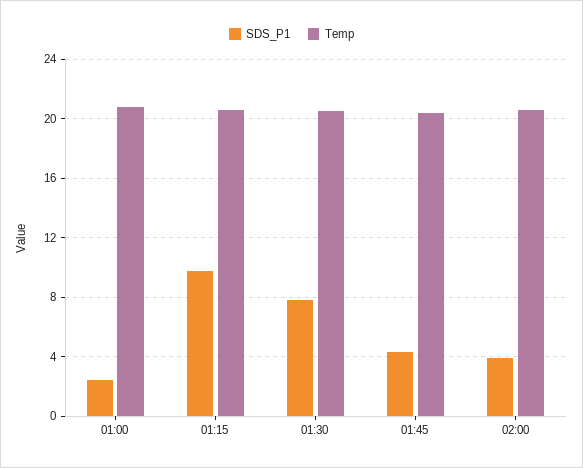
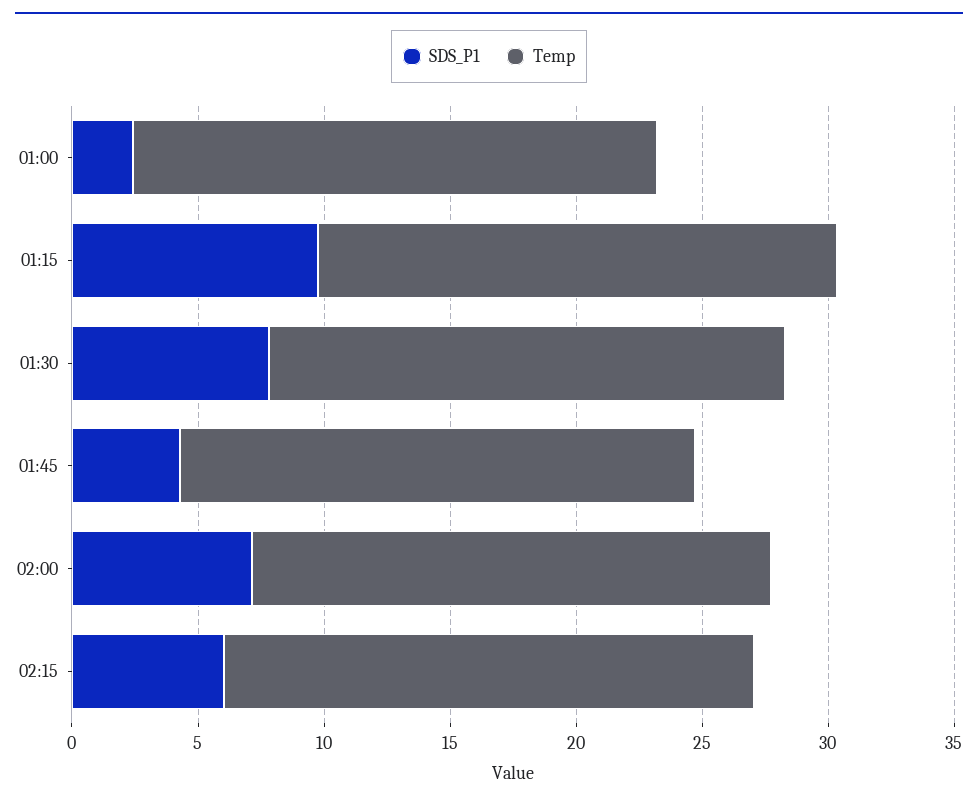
SDS_P1, 02:00: 4 -> 7
SDS_P1, 02:15: none -> 6
Temp, 02:15: none -> 21

